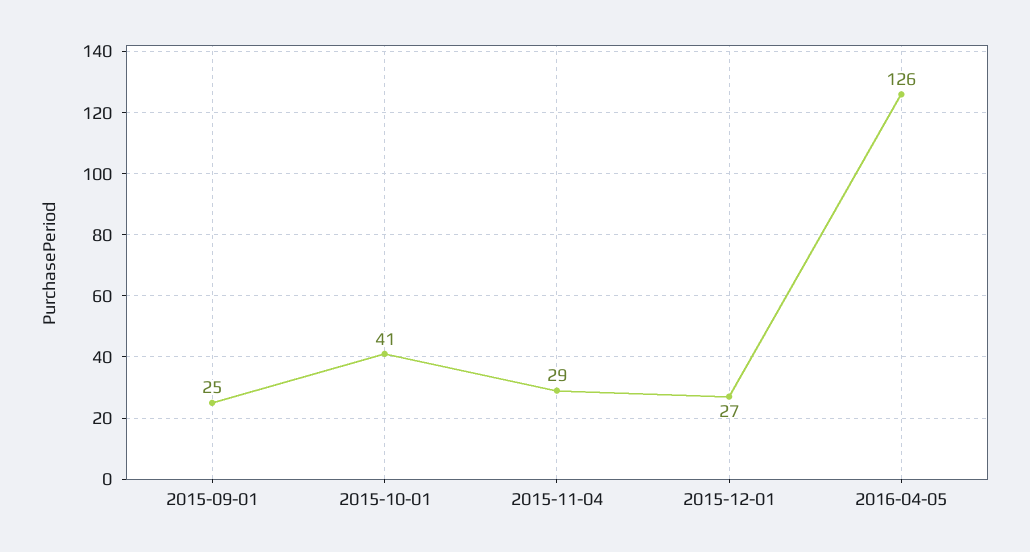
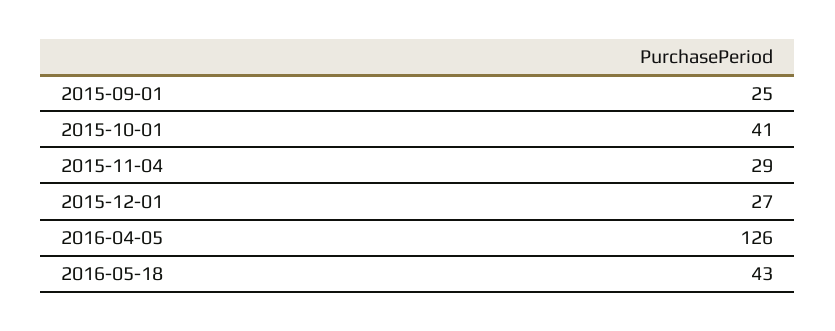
2016-05-18: none -> 43

